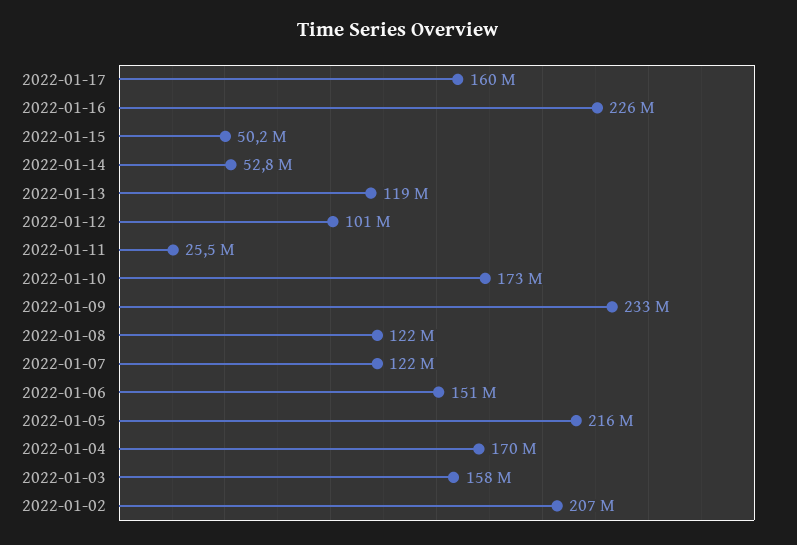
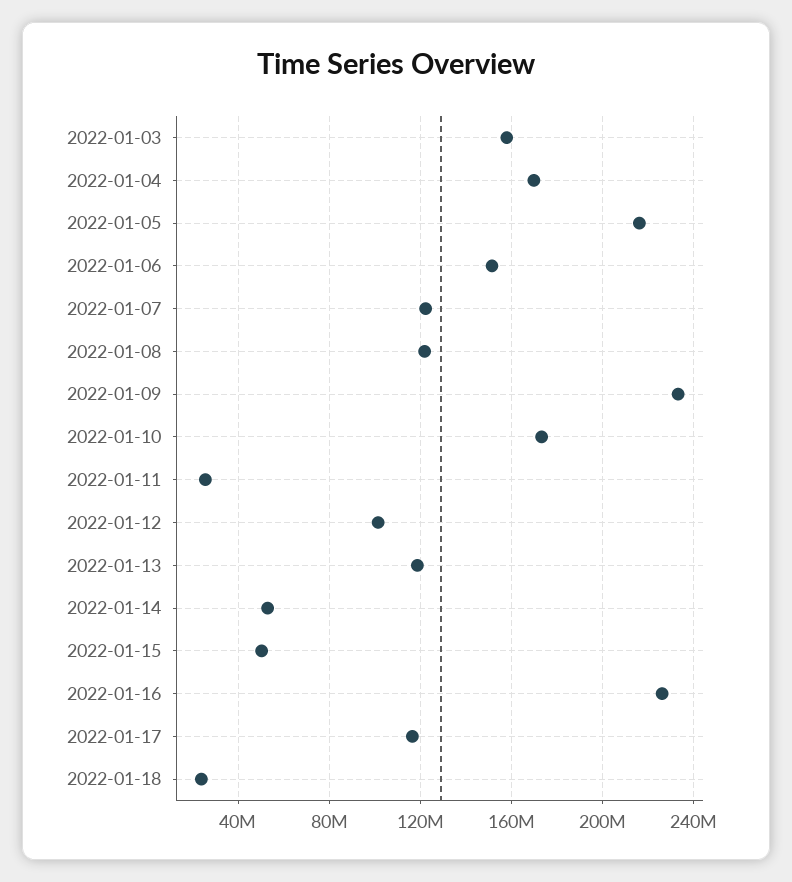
2022-01-17: 160000000 -> 115000000
2022-01-02: 207000000 -> none
2022-01-18: none -> 25000000

